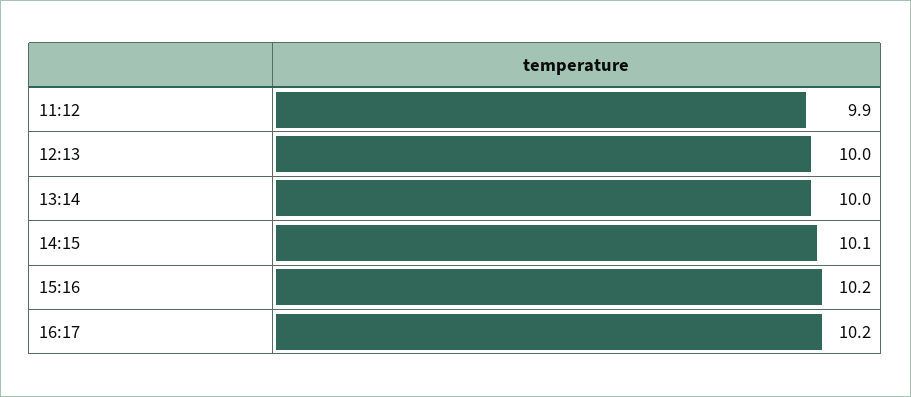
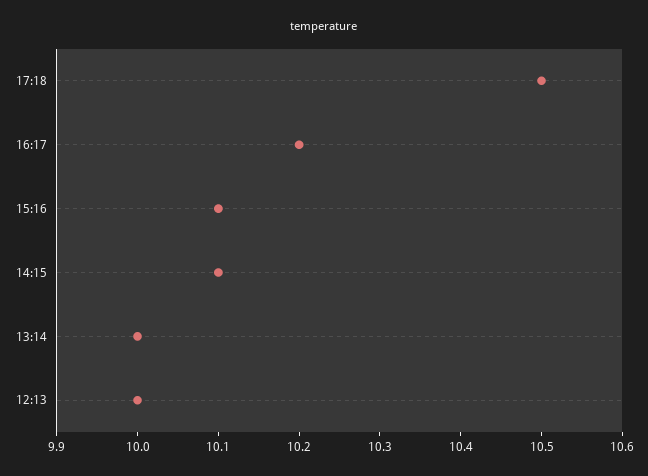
11:12: 9.9 -> none
15:16: 10.2 -> 10.1
17:18: none -> 10.5

